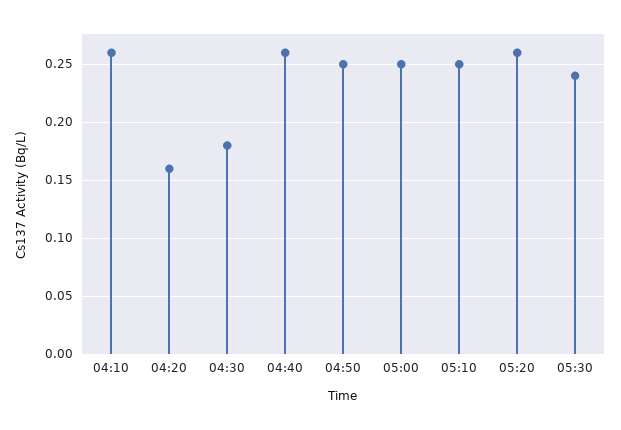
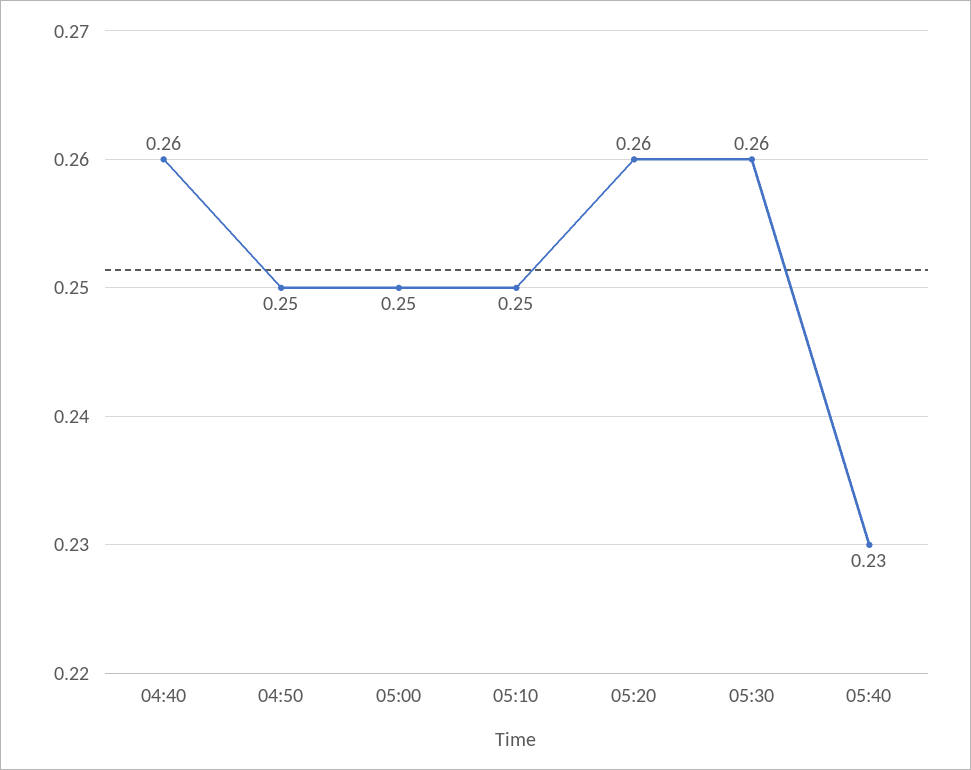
04:10: 0.26 -> none
04:20: 0.16 -> none
04:30: 0.18 -> none
05:30: 0.24 -> 0.26
05:40: none -> 0.23

